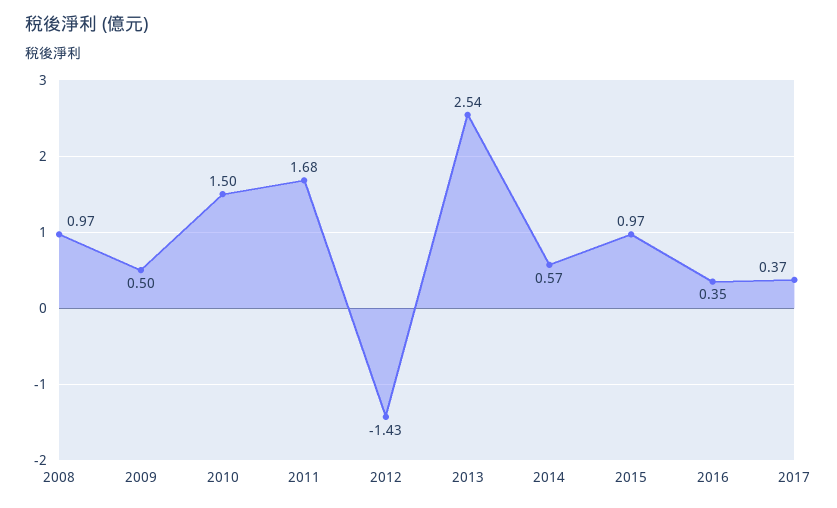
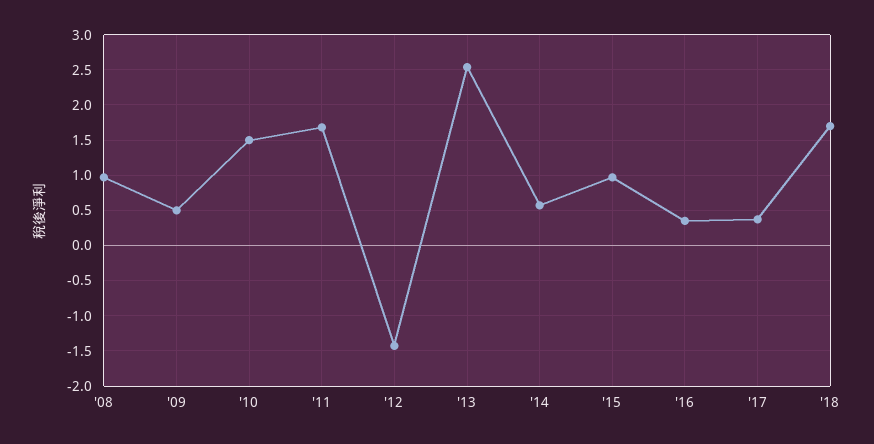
'18: none -> 1.7

